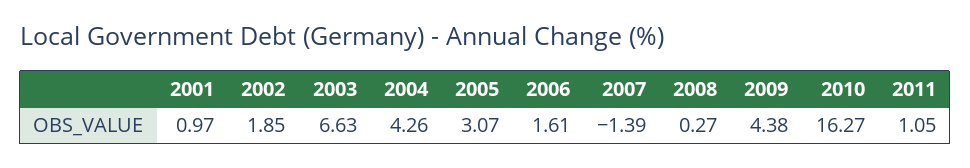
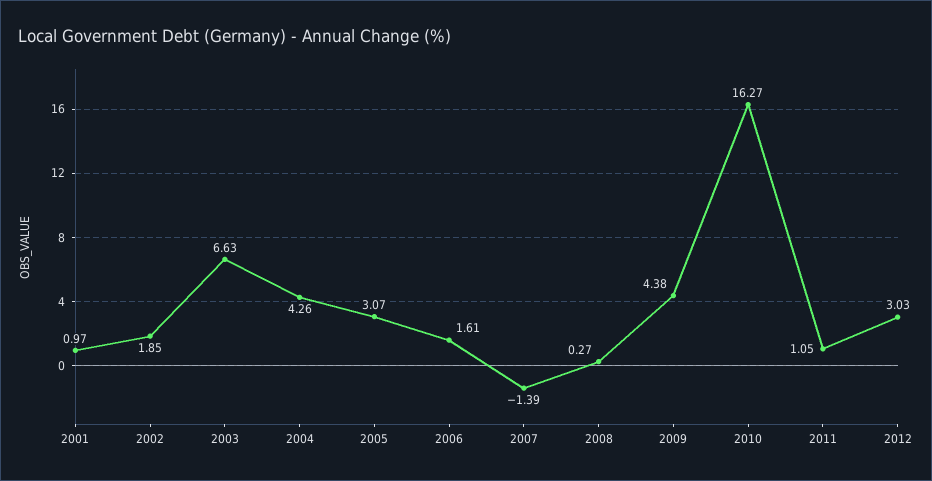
2012: none -> 3.03

